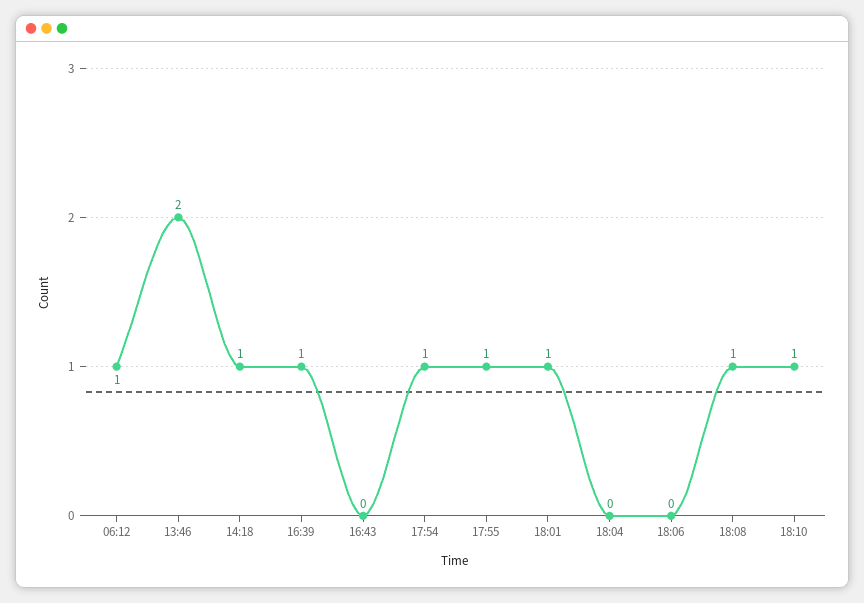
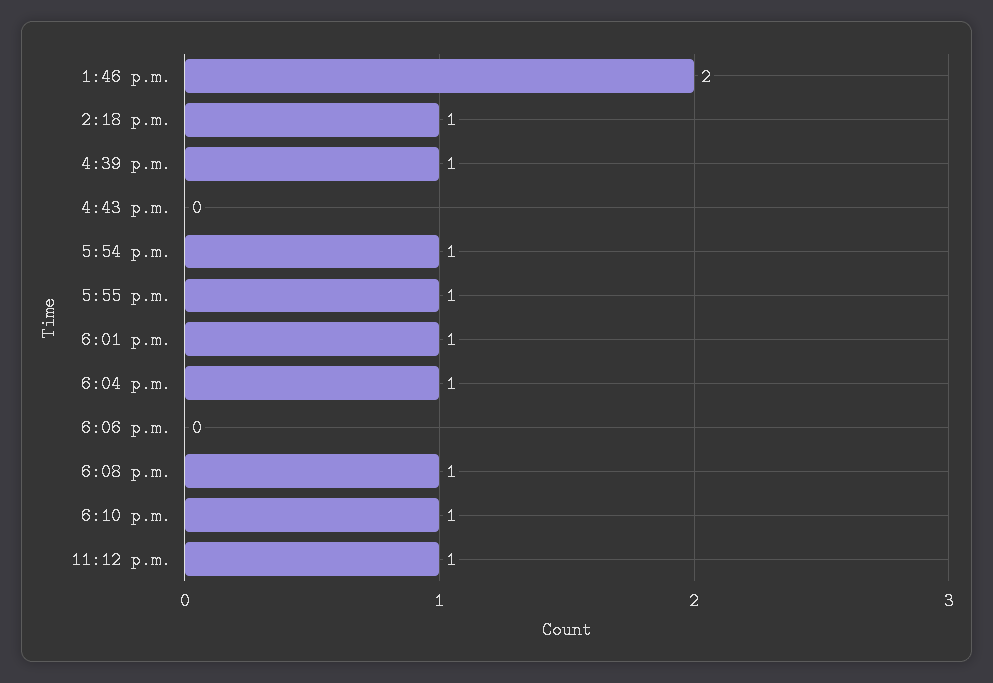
06:12: 1 -> none
18:04: 0 -> 1
11:12 p.m.: none -> 1

